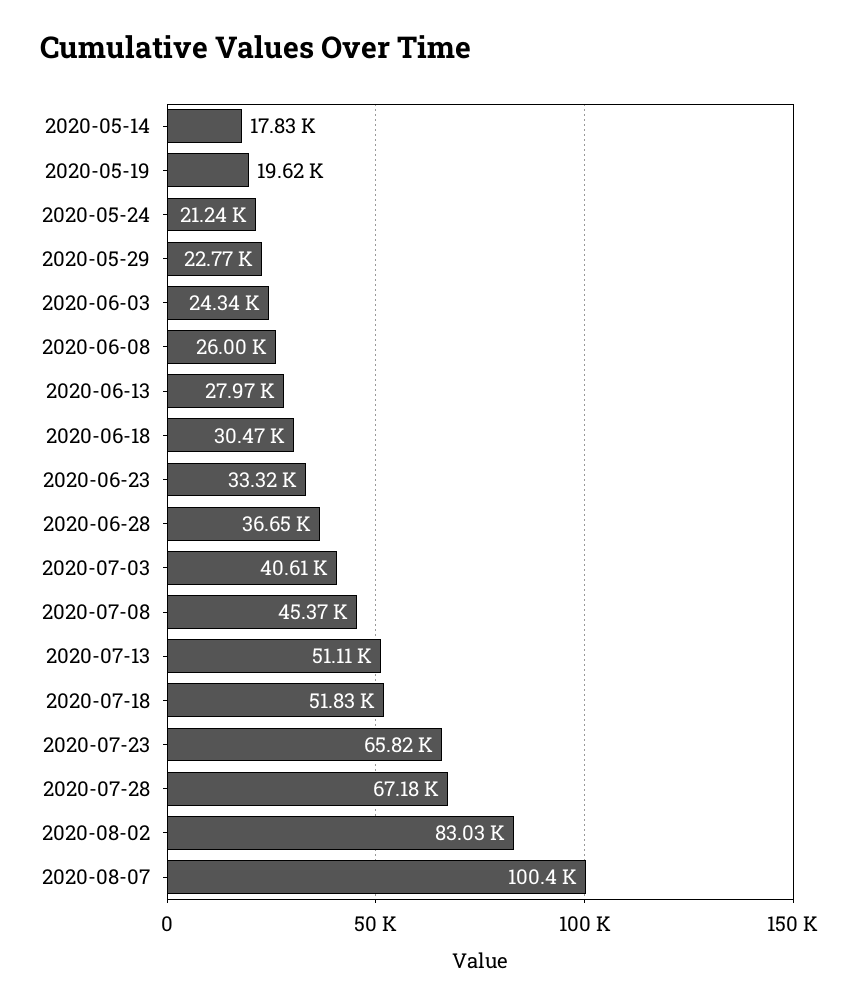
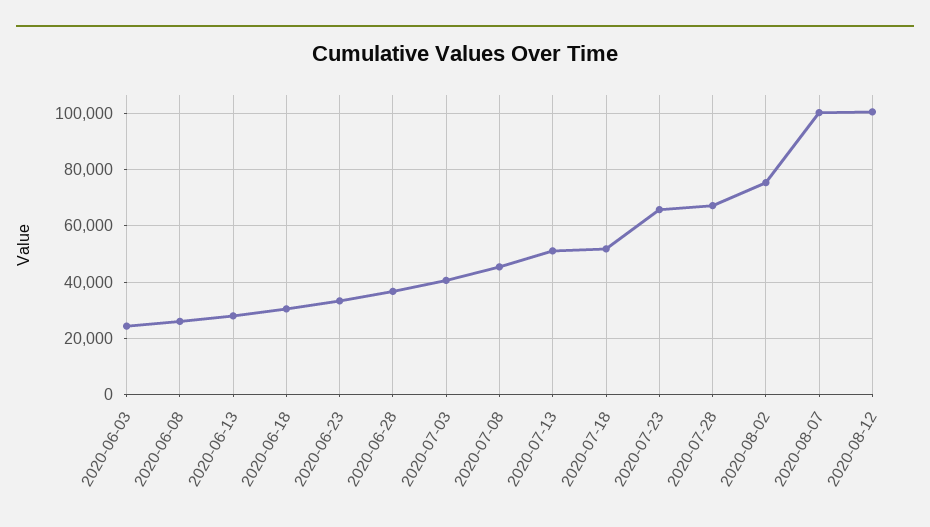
2020-05-14: 17830 -> none
2020-05-19: 19620 -> none
2020-05-24: 21240 -> none
2020-05-29: 22770 -> none
2020-08-02: 83030 -> 75000
2020-08-12: none -> 100000

